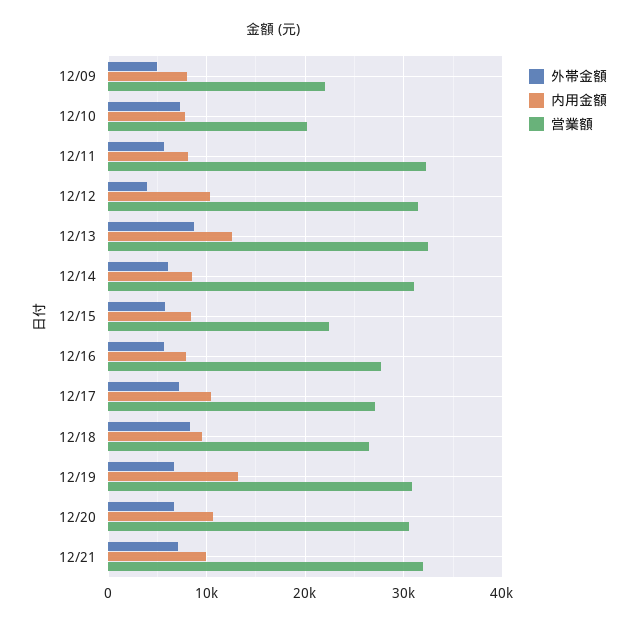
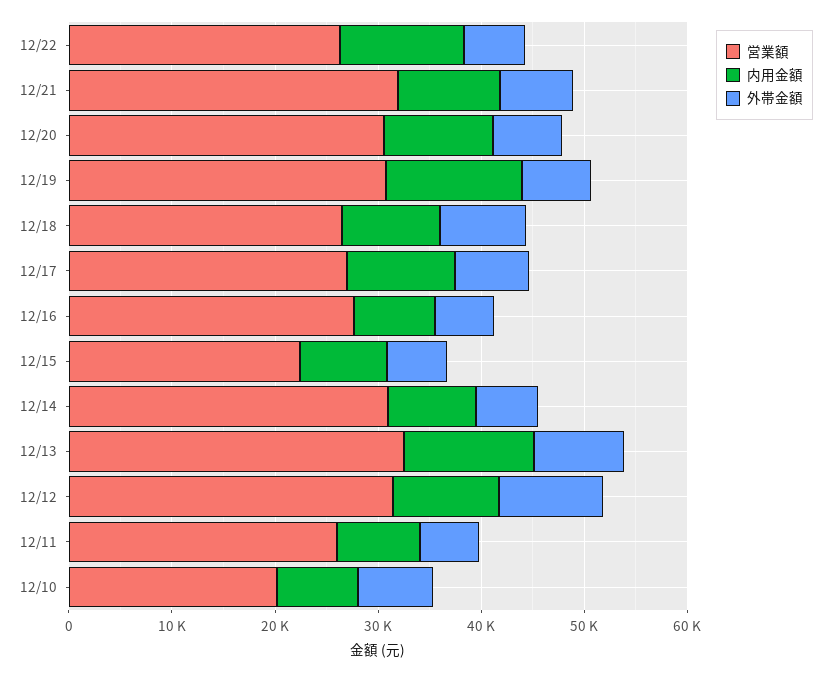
外帯金額, 12/09: 5000 -> none
内用金額, 12/09: 8000 -> none
営業額, 12/09: 22000 -> none
営業額, 12/11: 32000 -> 26000
外帯金額, 12/12: 4000 -> 10000
営業額, 12/22: none -> 26000
内用金額, 12/22: none -> 12000
外帯金額, 12/22: none -> 6000

